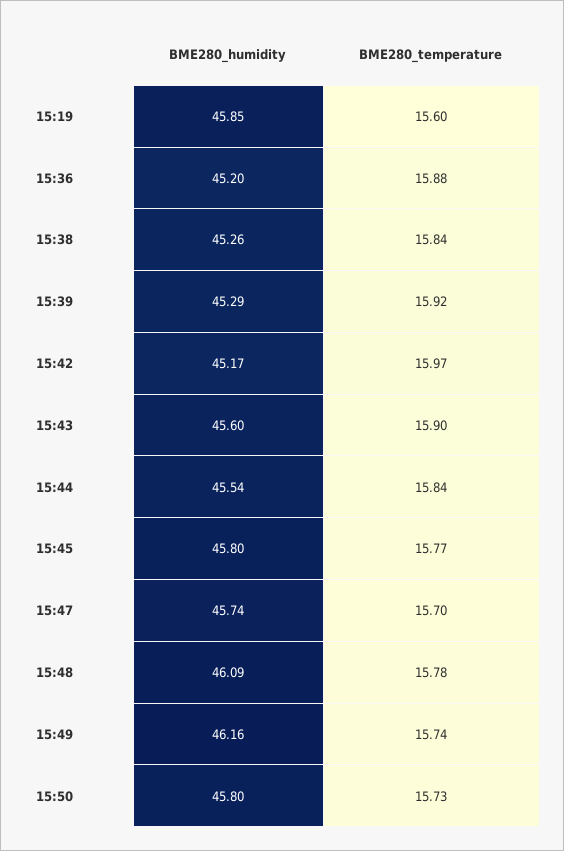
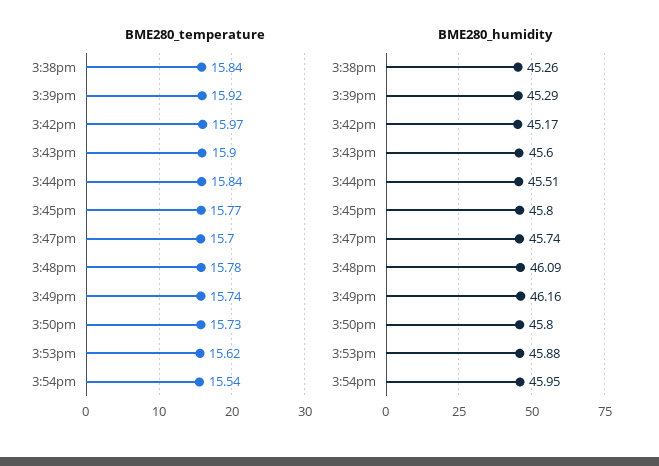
BME280_humidity, 15:19: 45.85 -> none
BME280_temperature, 15:19: 15.6 -> none
BME280_humidity, 15:36: 45.2 -> none
BME280_temperature, 15:36: 15.88 -> none
BME280_humidity, 15:44: 45.54 -> 45.51
BME280_temperature, 3:53pm: none -> 15.62
BME280_temperature, 3:54pm: none -> 15.54
BME280_humidity, 3:53pm: none -> 45.88
BME280_humidity, 3:54pm: none -> 45.95

